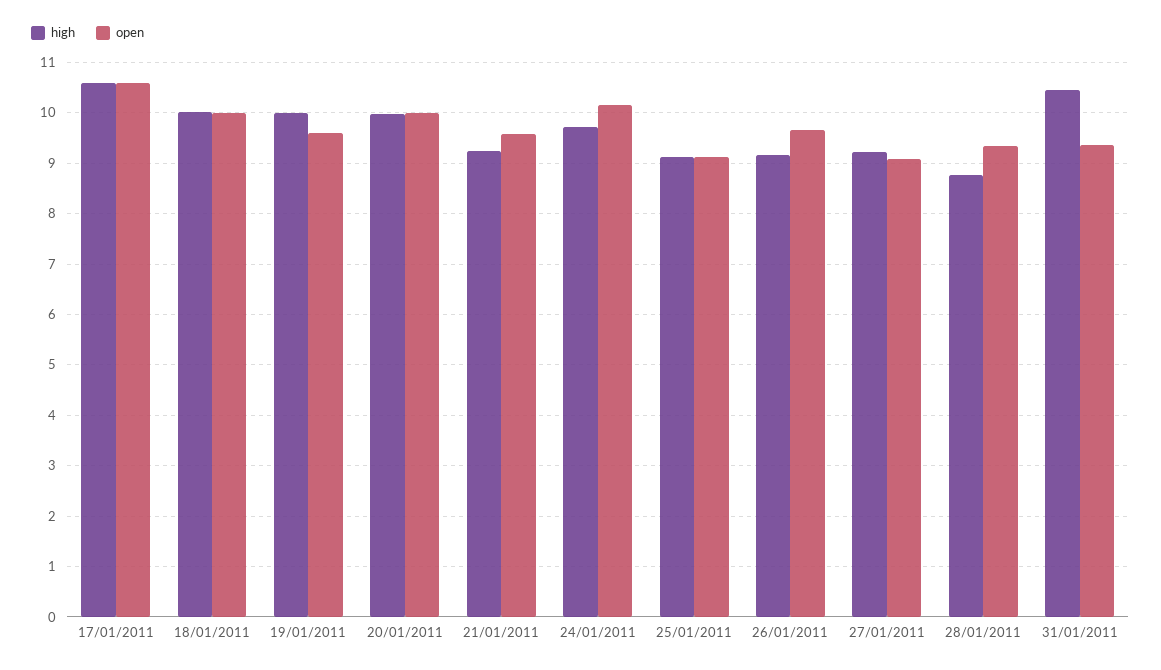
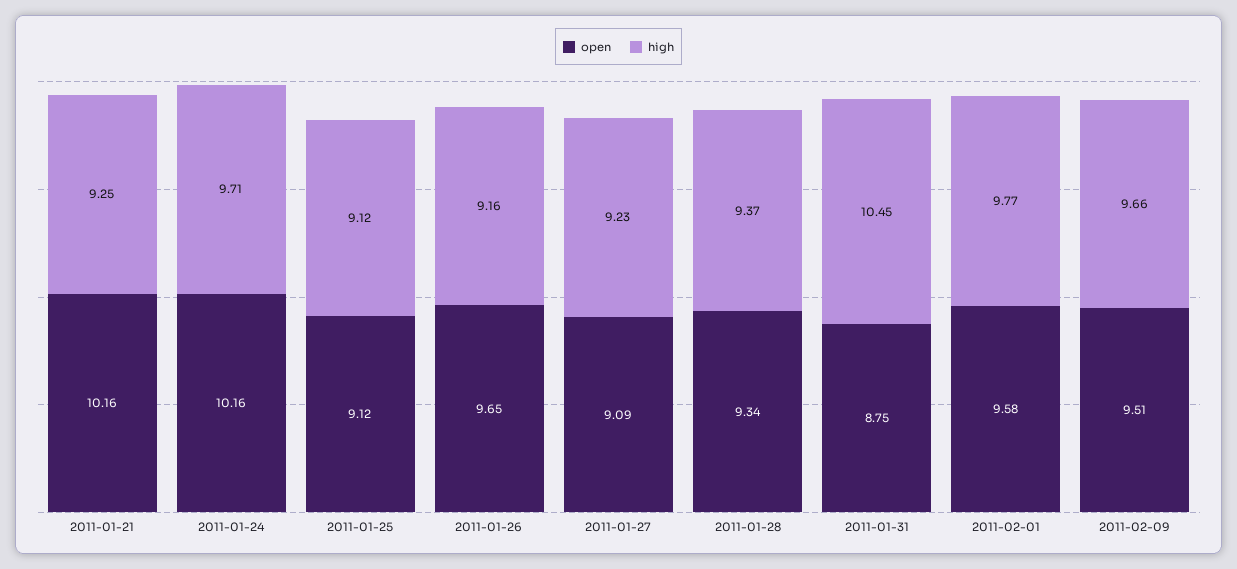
high, 17/01/2011: 10.6 -> none
open, 17/01/2011: 10.6 -> none
high, 18/01/2011: 10 -> none
open, 18/01/2011: 10 -> none
high, 19/01/2011: 10 -> none
open, 19/01/2011: 9.6 -> none
high, 20/01/2011: 10 -> none
open, 20/01/2011: 10 -> none
open, 21/01/2011: 9.6 -> 10.16
high, 28/01/2011: 8.8 -> 9.37
open, 31/01/2011: 9.4 -> 8.75
open, 2011-02-01: none -> 9.58
high, 2011-02-01: none -> 9.77
open, 2011-02-09: none -> 9.51
high, 2011-02-09: none -> 9.66

